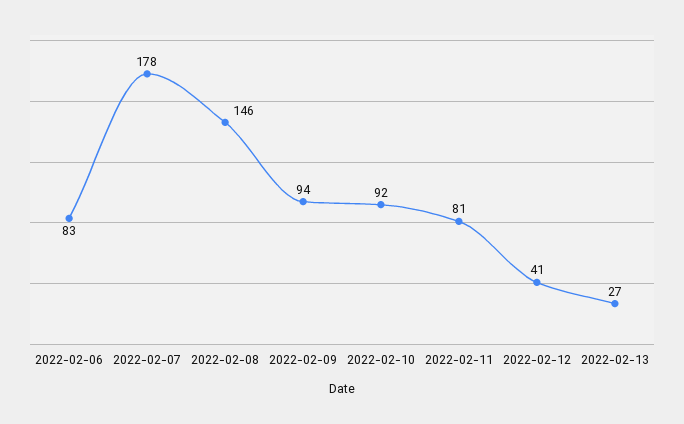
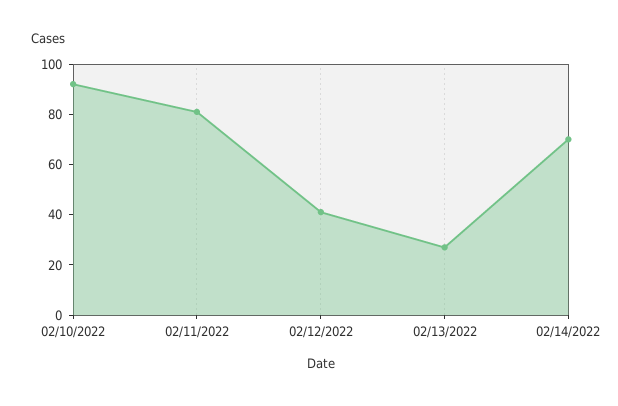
2022-02-06: 83 -> none
2022-02-07: 178 -> none
2022-02-08: 146 -> none
2022-02-09: 94 -> none
02/14/2022: none -> 70

